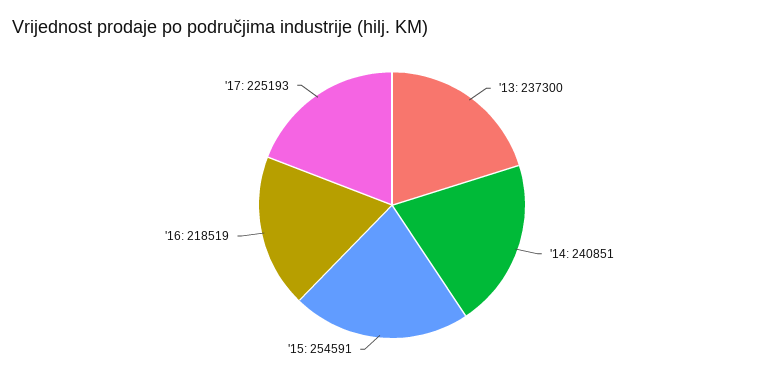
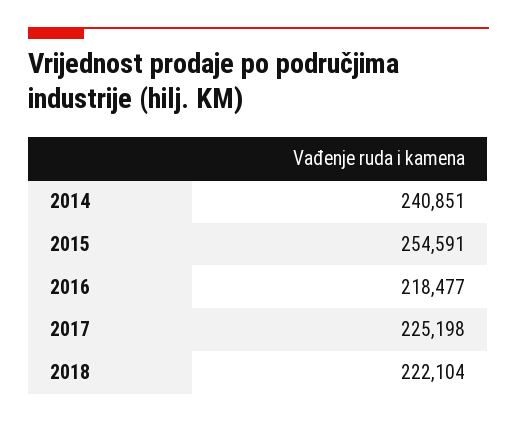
'13: 237300 -> none
'16: 218519 -> 218477
'17: 225193 -> 225198
2018: none -> 222104

